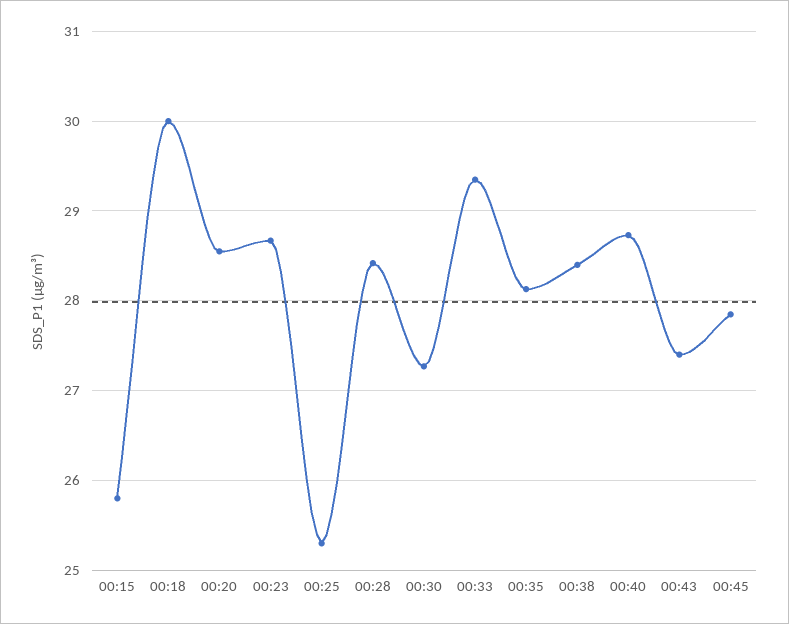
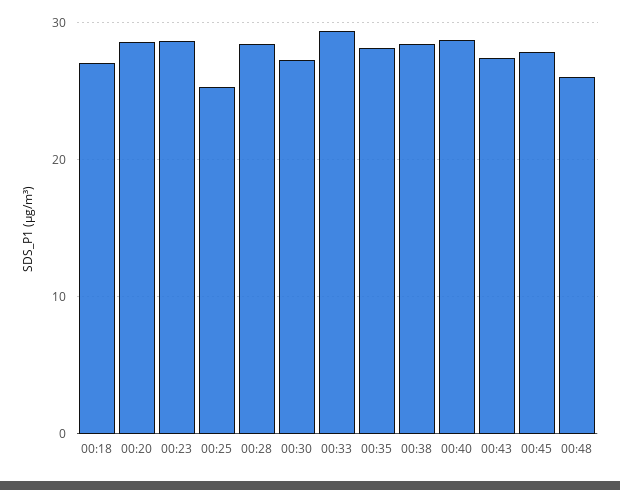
00:15: 25.8 -> none
00:18: 30 -> 27
00:48: none -> 26

